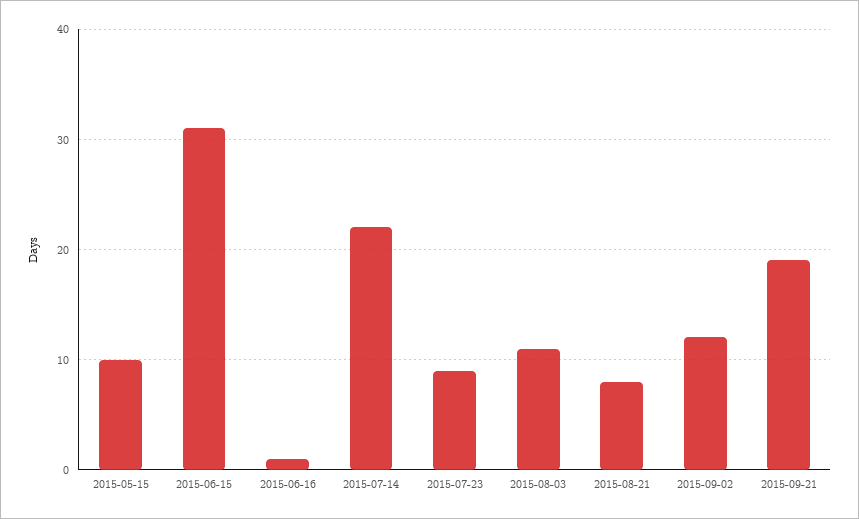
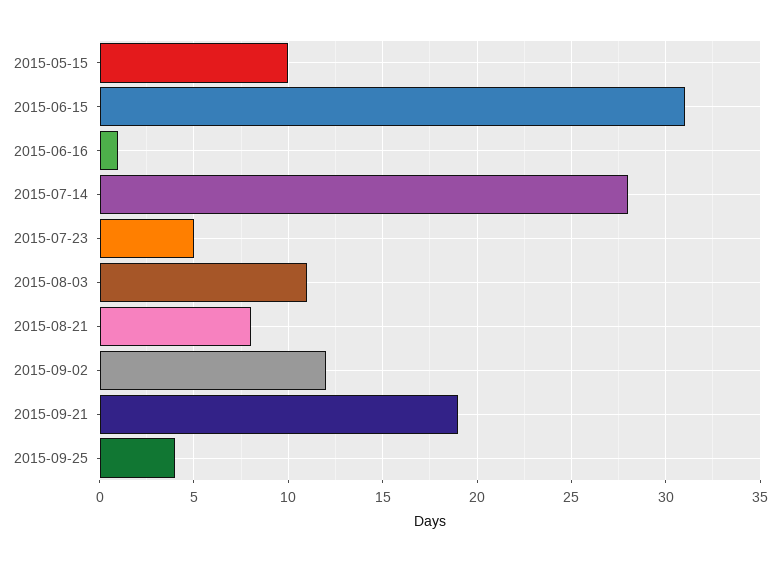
2015-07-14: 22 -> 28
2015-07-23: 9 -> 5
2015-09-25: none -> 4

